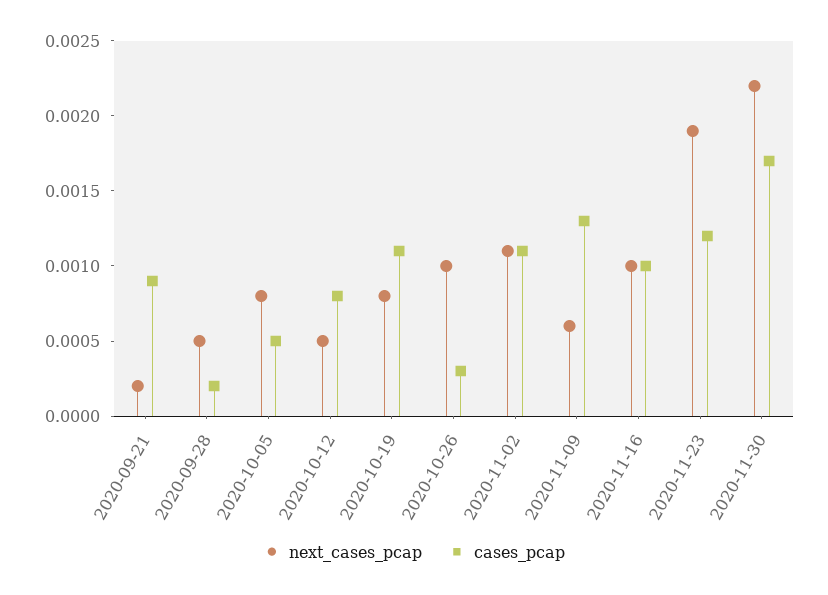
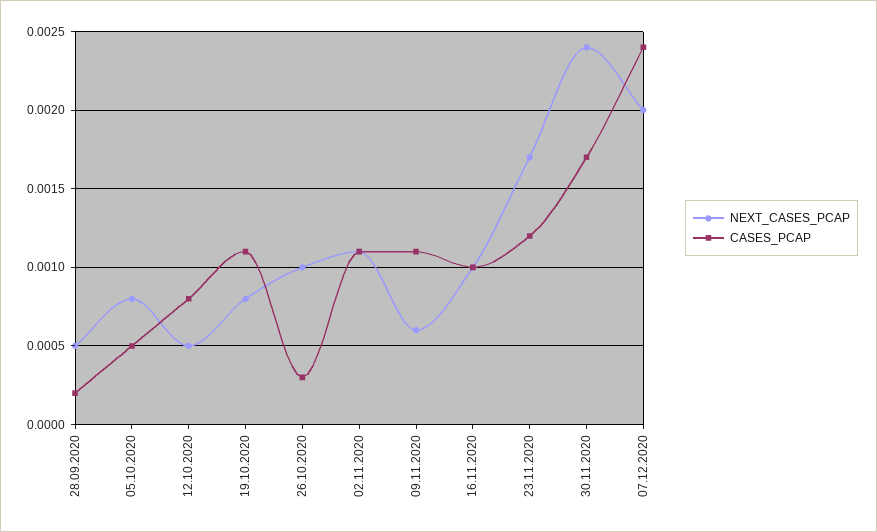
next_cases_pcap, 2020-09-21: 0.0002 -> none
cases_pcap, 2020-09-21: 0.0009 -> none
cases_pcap, 2020-11-09: 0.0013 -> 0.0011
next_cases_pcap, 2020-11-23: 0.0019 -> 0.0017
next_cases_pcap, 2020-11-30: 0.0022 -> 0.0024
next_cases_pcap, 07.12.2020: none -> 0.002
cases_pcap, 07.12.2020: none -> 0.0024

